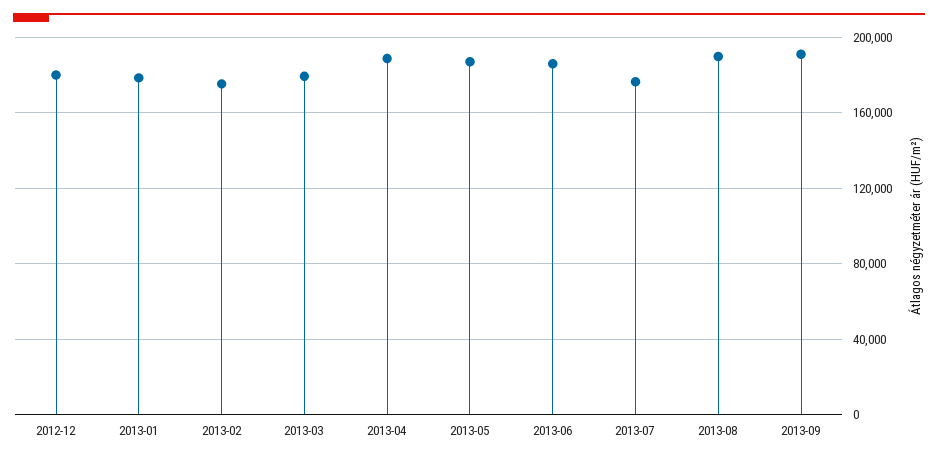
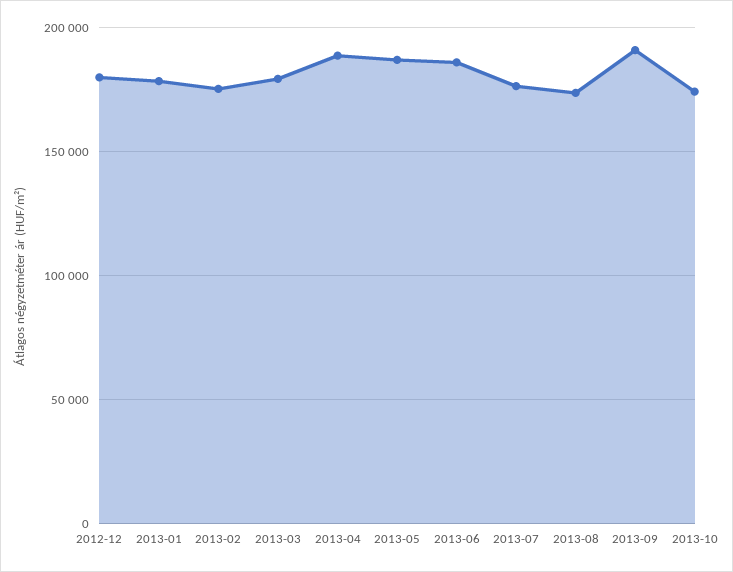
2013-08: 190000 -> 175000
2013-10: none -> 175000

